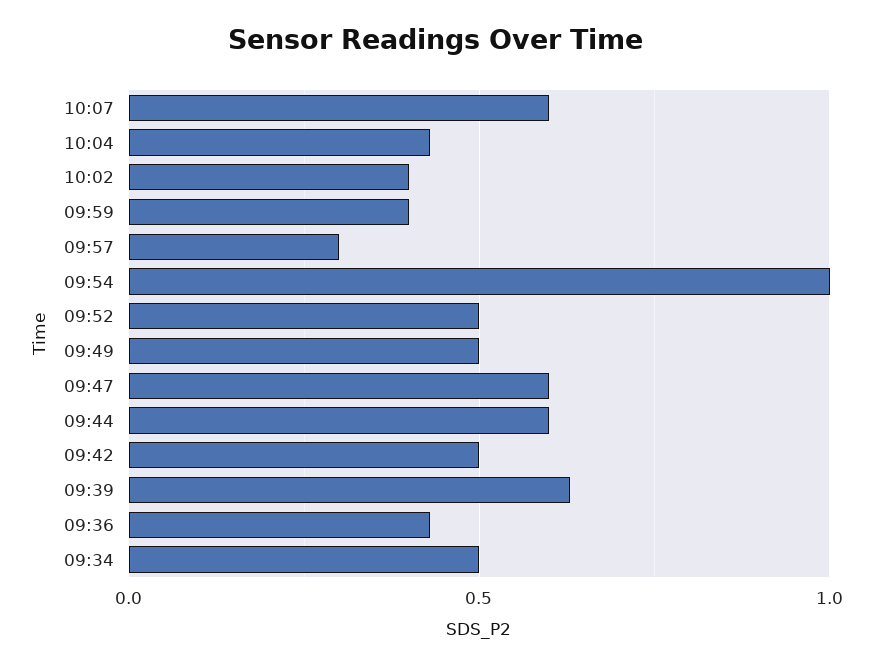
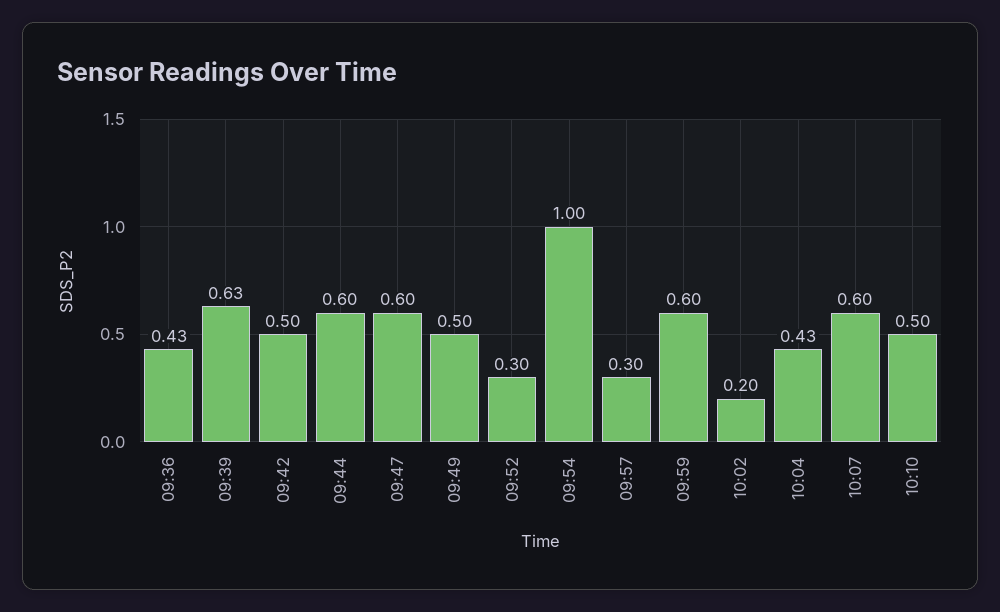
10:02: 0.4 -> 0.2
09:59: 0.4 -> 0.6
09:52: 0.5 -> 0.3
09:34: 0.5 -> none
10:10: none -> 0.5

